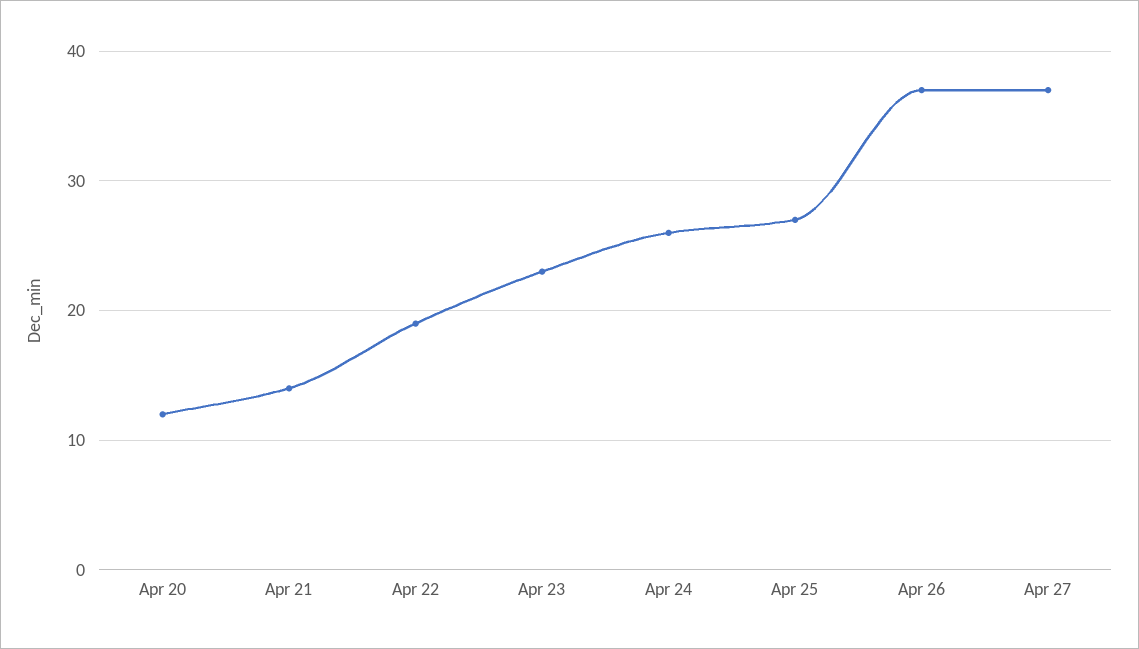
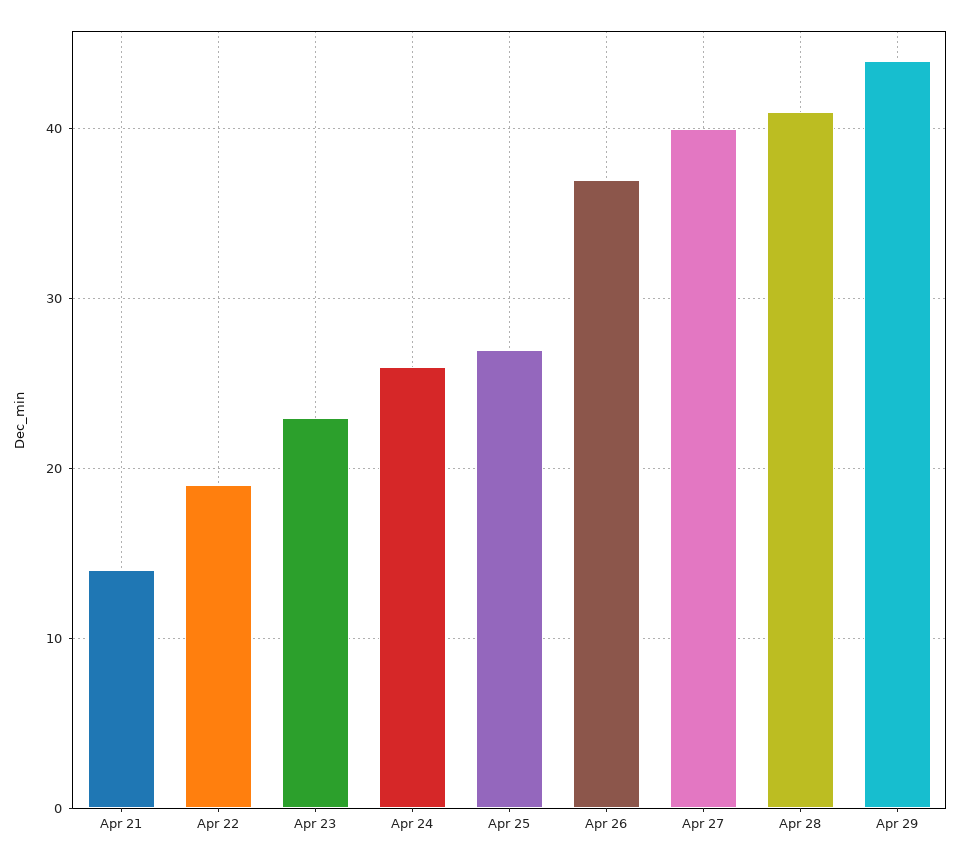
Apr 20: 12 -> none
Apr 27: 37 -> 40
Apr 28: none -> 41
Apr 29: none -> 44

